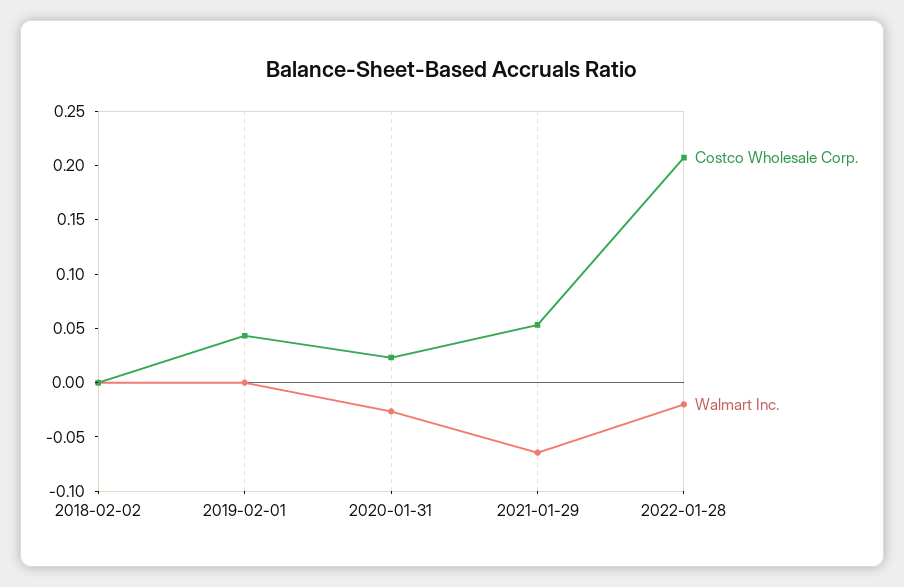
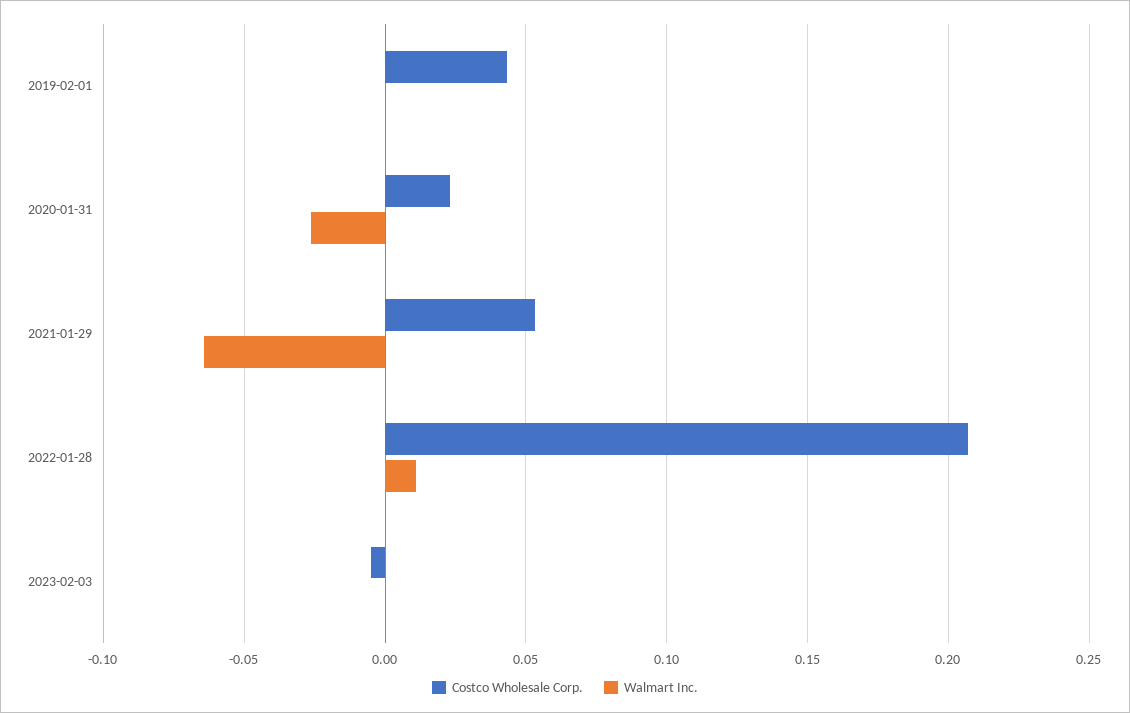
Costco Wholesale Corp., 2018-02-02: 0 -> none
Walmart Inc., 2018-02-02: 0 -> none
Walmart Inc., 2022-01-28: -0.02 -> 0.01
Costco Wholesale Corp., 2023-02-03: none -> -0.005
Walmart Inc., 2023-02-03: none -> 0

